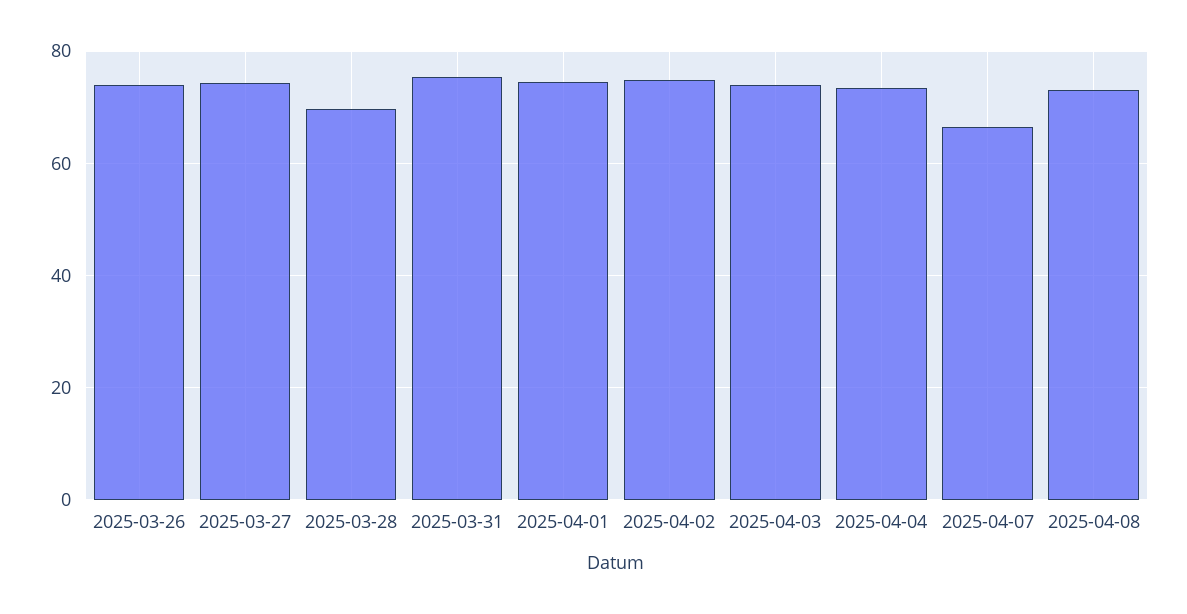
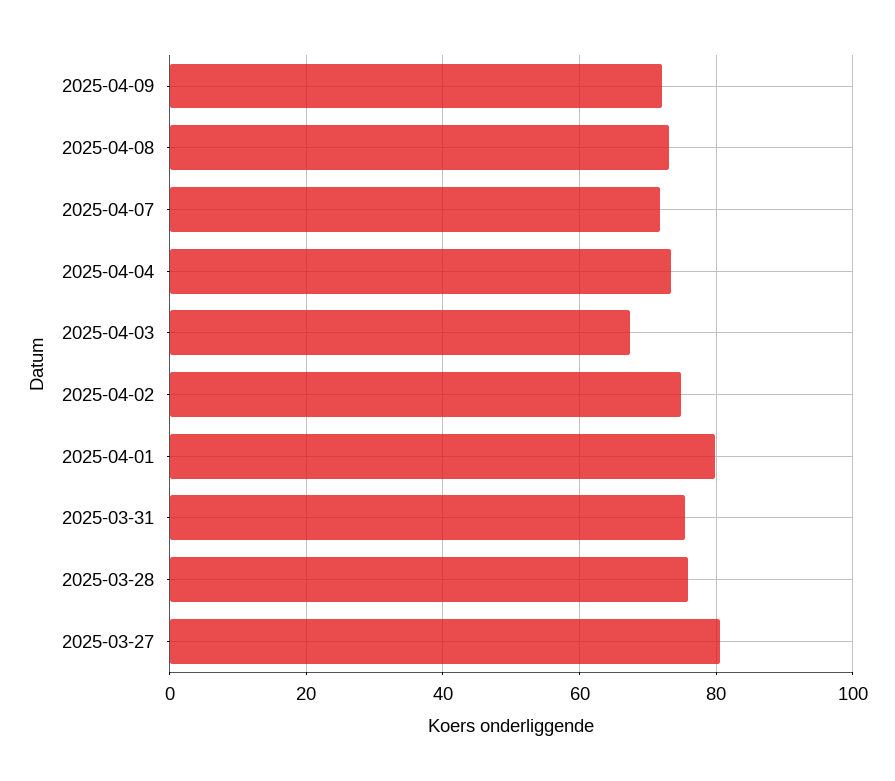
2025-03-26: 74 -> none
2025-03-27: 74 -> 80
2025-03-28: 70 -> 76
2025-04-01: 74 -> 80
2025-04-03: 74 -> 68
2025-04-07: 66 -> 72
2025-04-09: none -> 72

